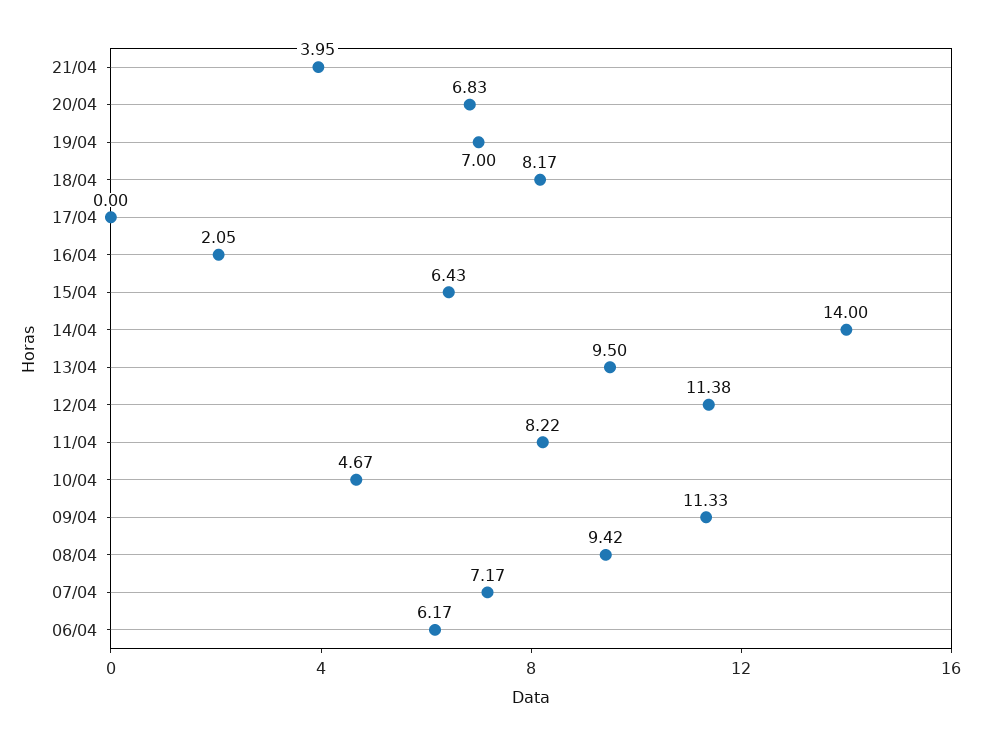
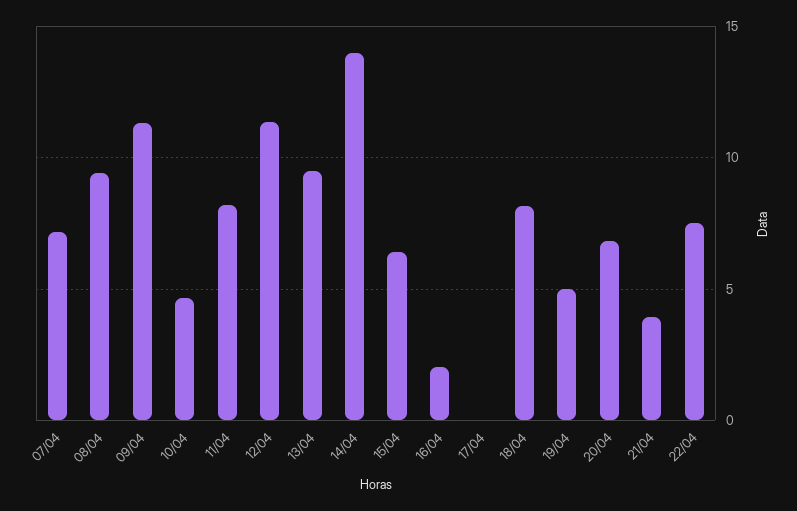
19/04: 7 -> 5
06/04: 6.17 -> none
22/04: none -> 7.5

